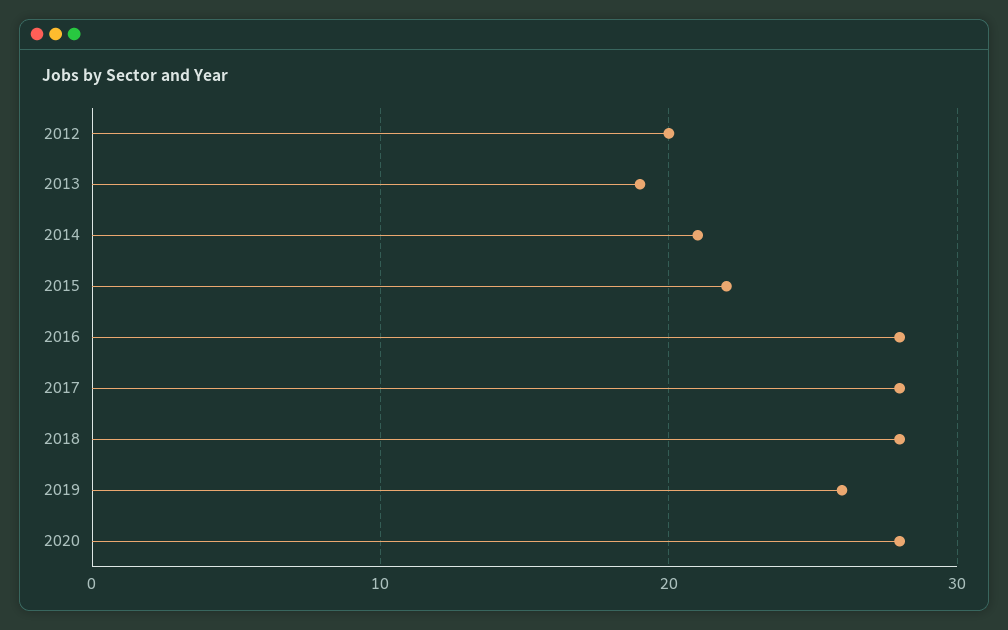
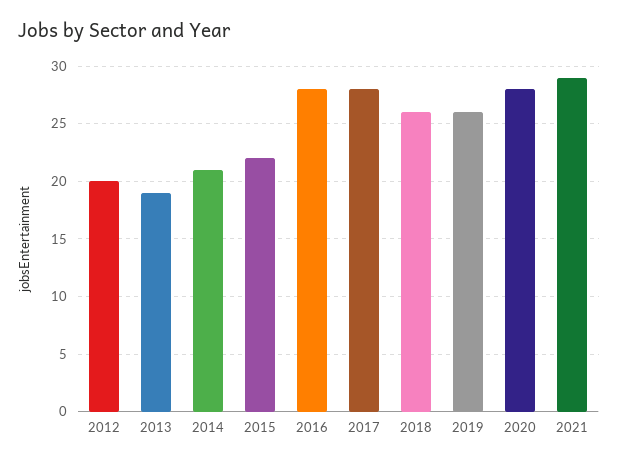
2018: 28 -> 26
2021: none -> 29

